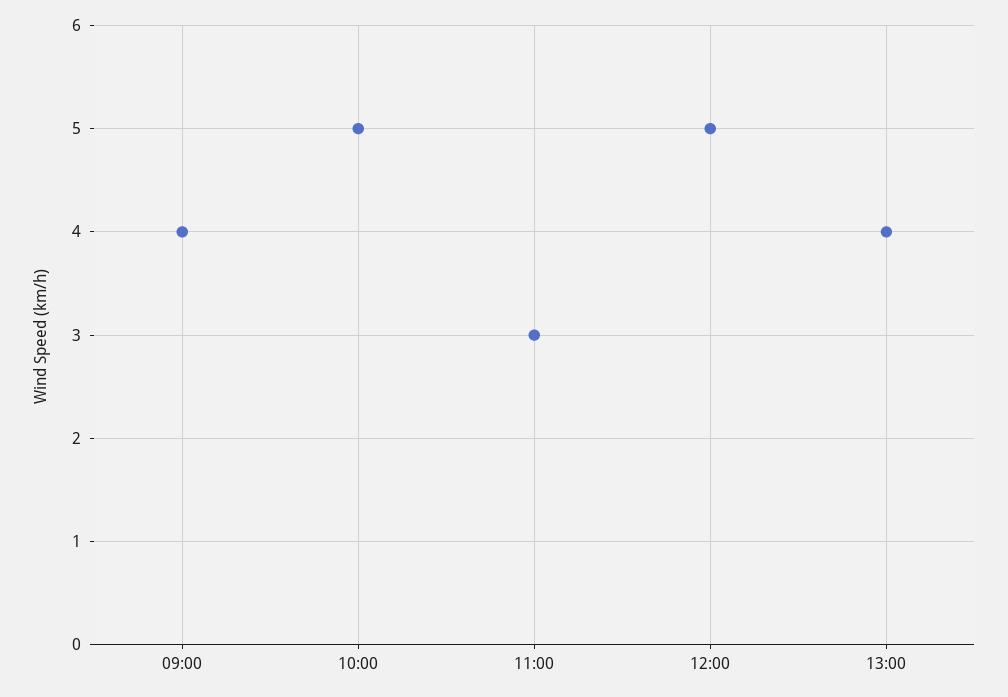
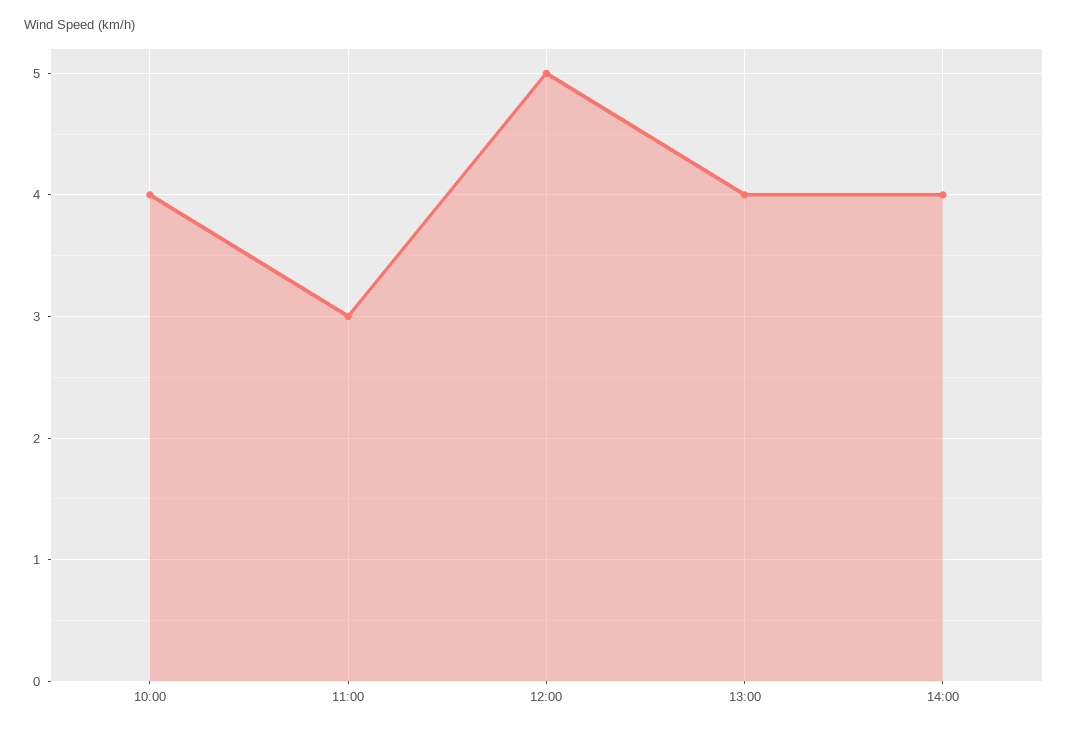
09:00: 4 -> none
10:00: 5 -> 4
14:00: none -> 4

